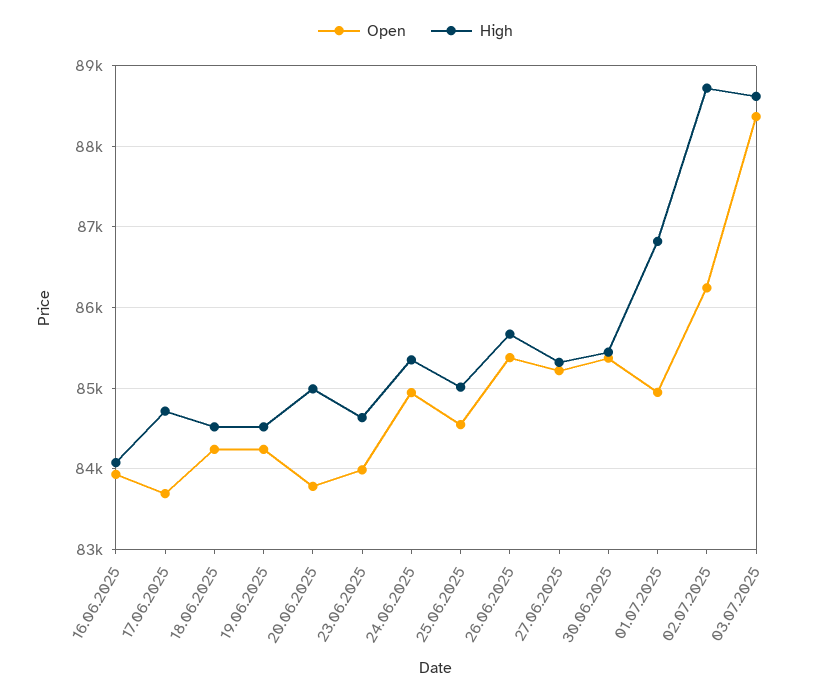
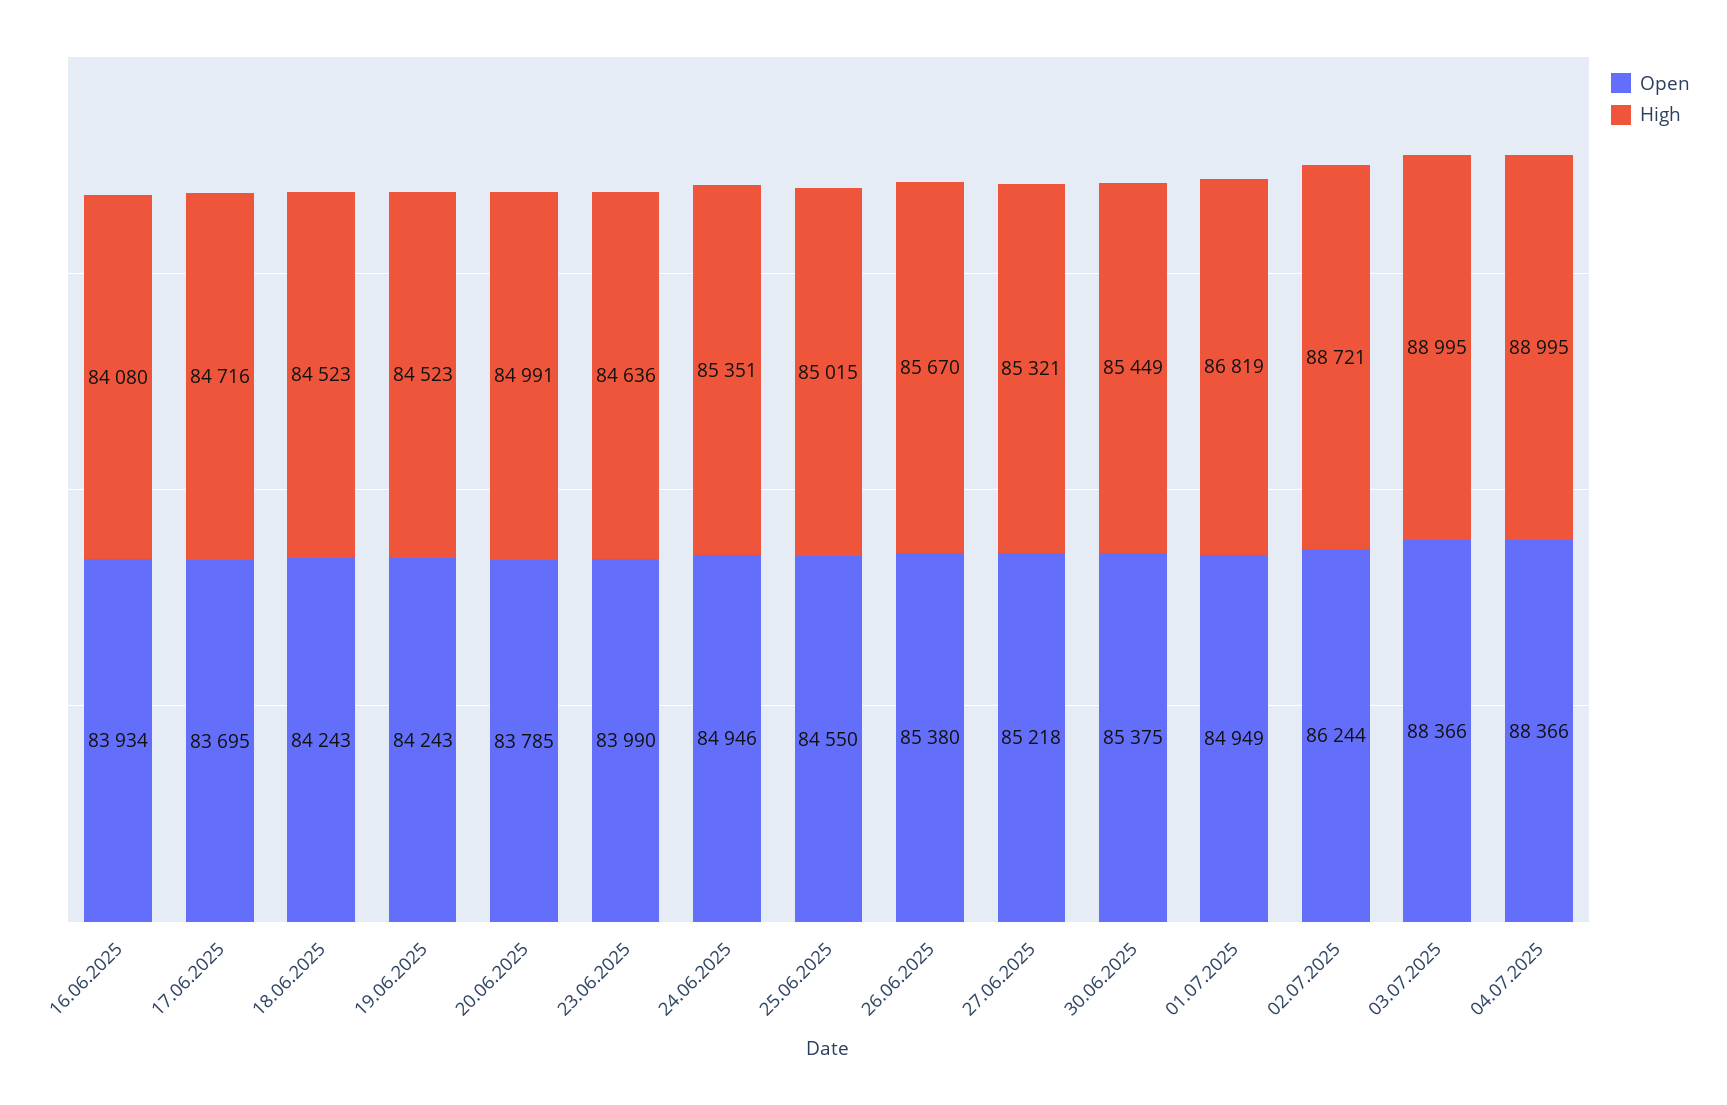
High, 03.07.2025: 88600 -> 88995
Open, 04.07.2025: none -> 88366
High, 04.07.2025: none -> 88995

